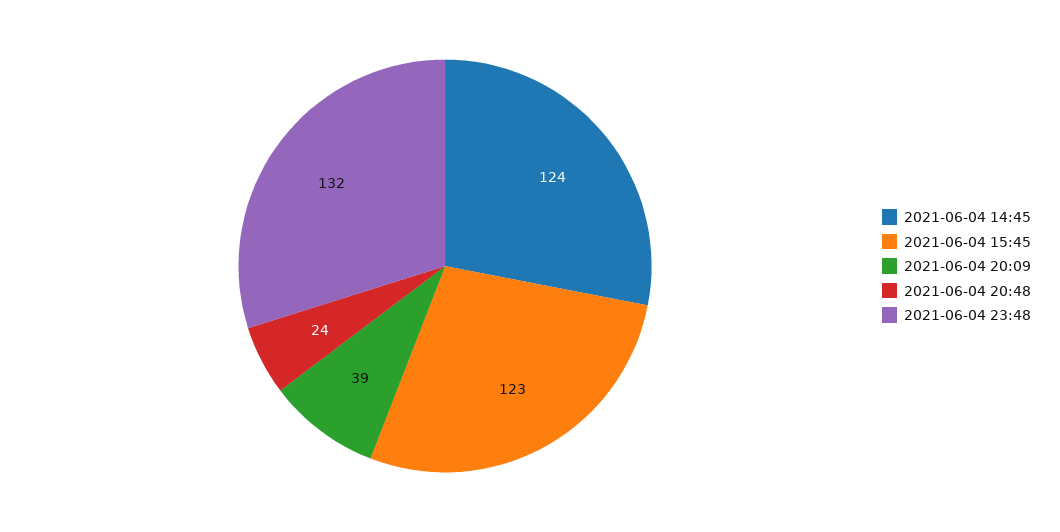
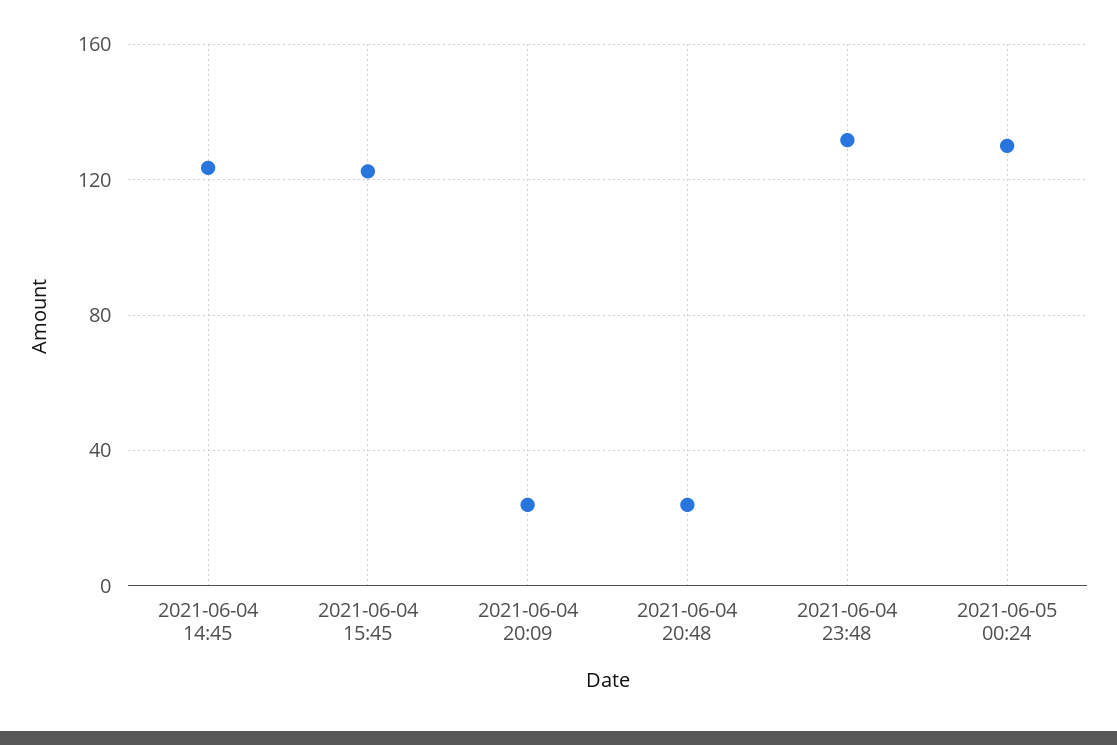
2021-06-04 20:09: 39 -> 25
2021-06-05 00:24: none -> 130

